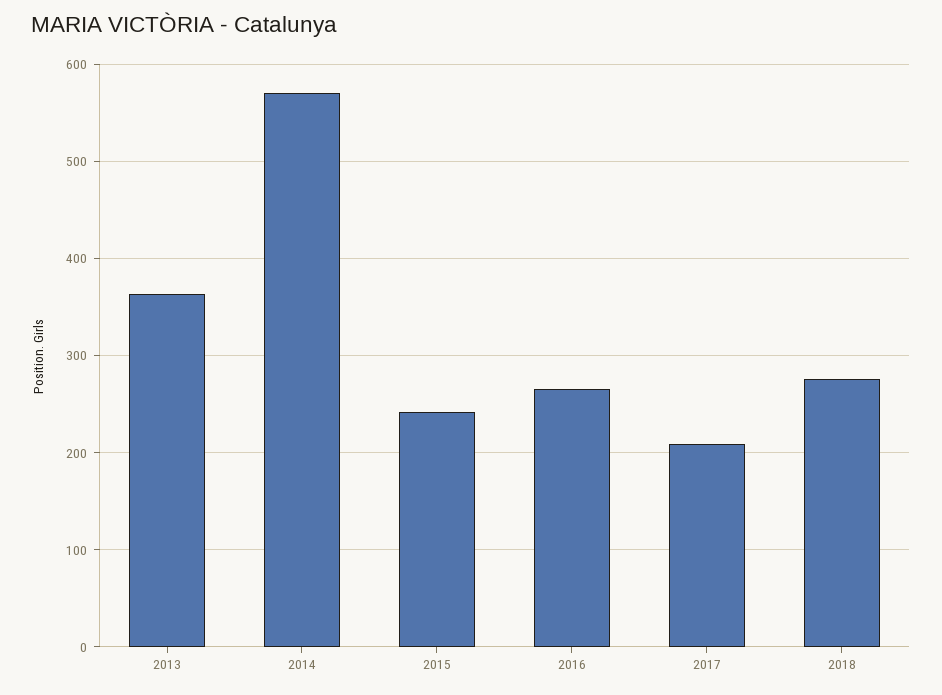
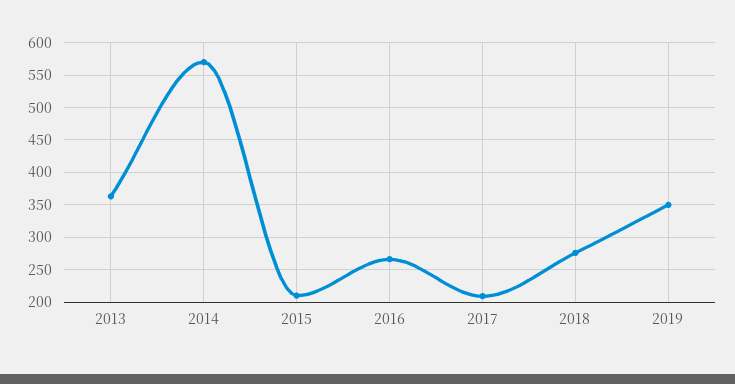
2015: 240 -> 210
2019: none -> 350

